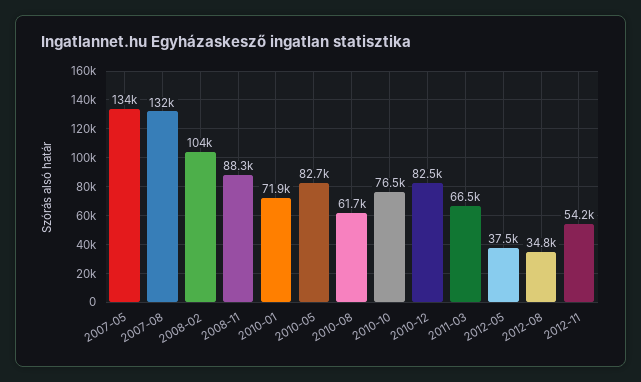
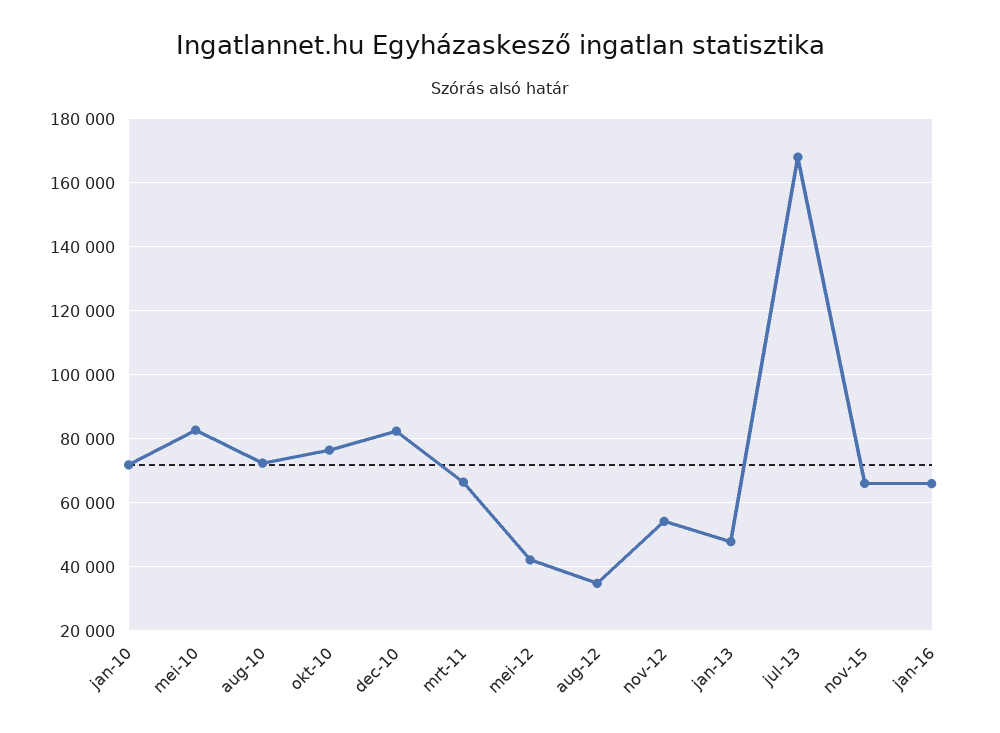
2007-05: 134000 -> none
2007-08: 132000 -> none
2008-02: 104000 -> none
2008-11: 88300 -> none
2010-08: 61700 -> 72000
2012-05: 37500 -> 42000
jan-13: none -> 48000
jul-13: none -> 168000
nov-15: none -> 66000
jan-16: none -> 66000

